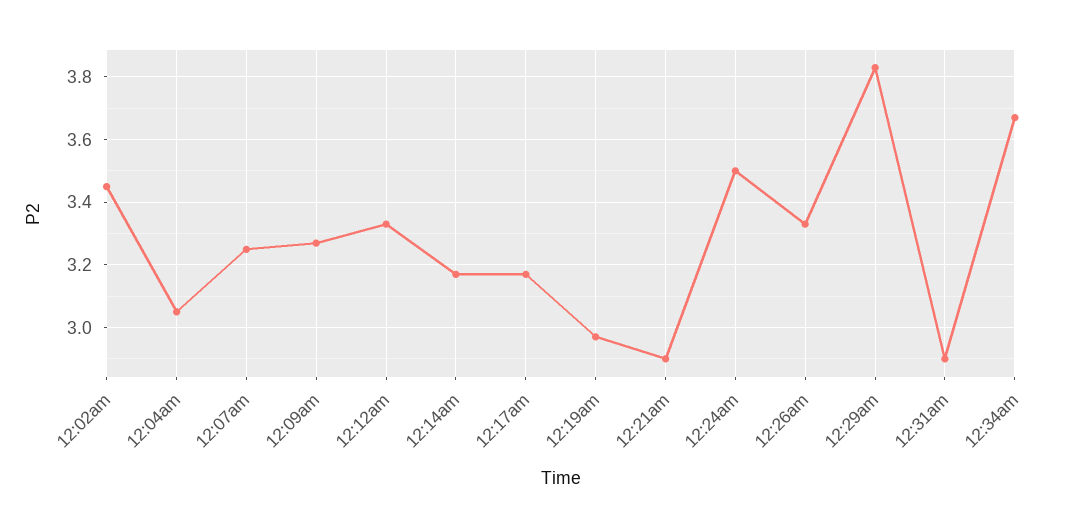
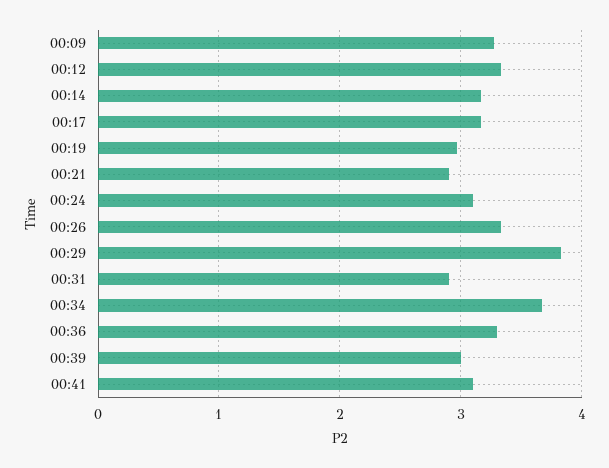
12:02am: 3.45 -> none
12:04am: 3.05 -> none
12:07am: 3.25 -> none
12:24am: 3.5 -> 3.1
00:36: none -> 3.3
00:39: none -> 3
00:41: none -> 3.1

